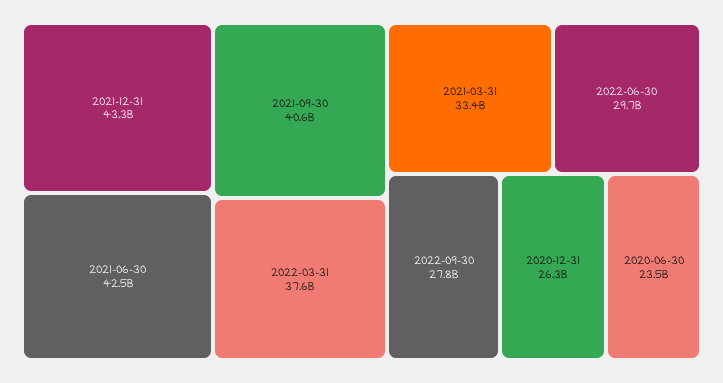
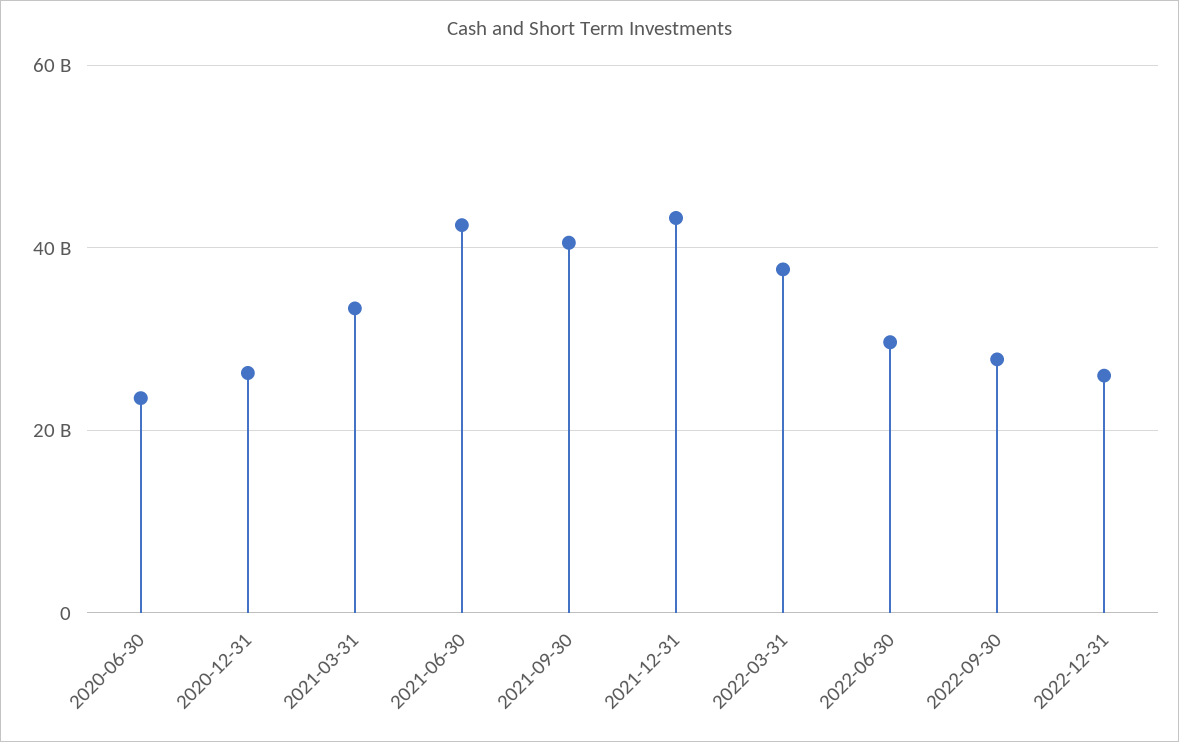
2022-12-31: none -> 26000000000

